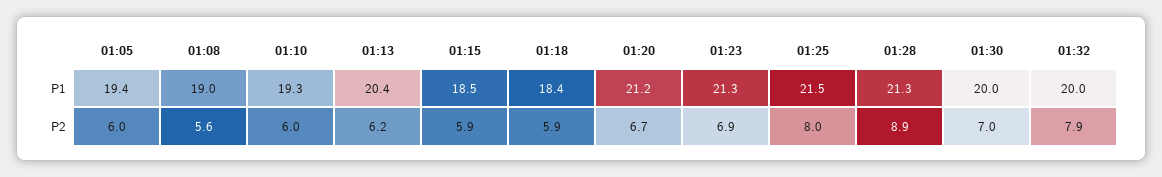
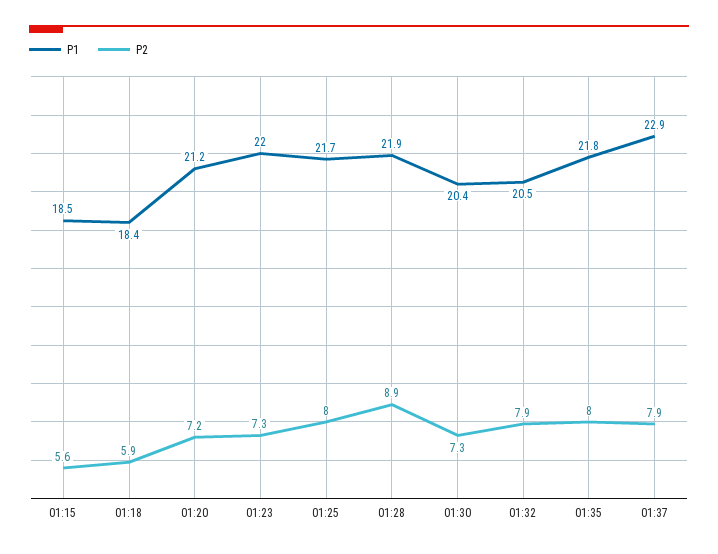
P1, 01:05: 19.4 -> none
P1, 01:08: 19 -> none
P1, 01:10: 19.3 -> none
P1, 01:13: 20.4 -> none
P1, 01:23: 21.3 -> 22
P1, 01:25: 21.5 -> 21.7
P1, 01:28: 21.3 -> 21.9
P1, 01:30: 20 -> 20.4
P1, 01:32: 20 -> 20.5
P2, 01:05: 6 -> none
P2, 01:08: 5.6 -> none
P2, 01:10: 6 -> none
P2, 01:13: 6.2 -> none
P2, 01:15: 5.9 -> 5.6
P2, 01:20: 6.7 -> 7.2
P2, 01:23: 6.9 -> 7.3
P2, 01:30: 7 -> 7.3
P1, 01:35: none -> 21.8
P2, 01:35: none -> 8
P1, 01:37: none -> 22.9
P2, 01:37: none -> 7.9

